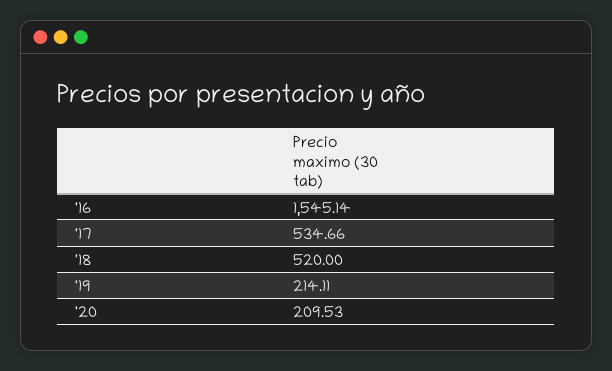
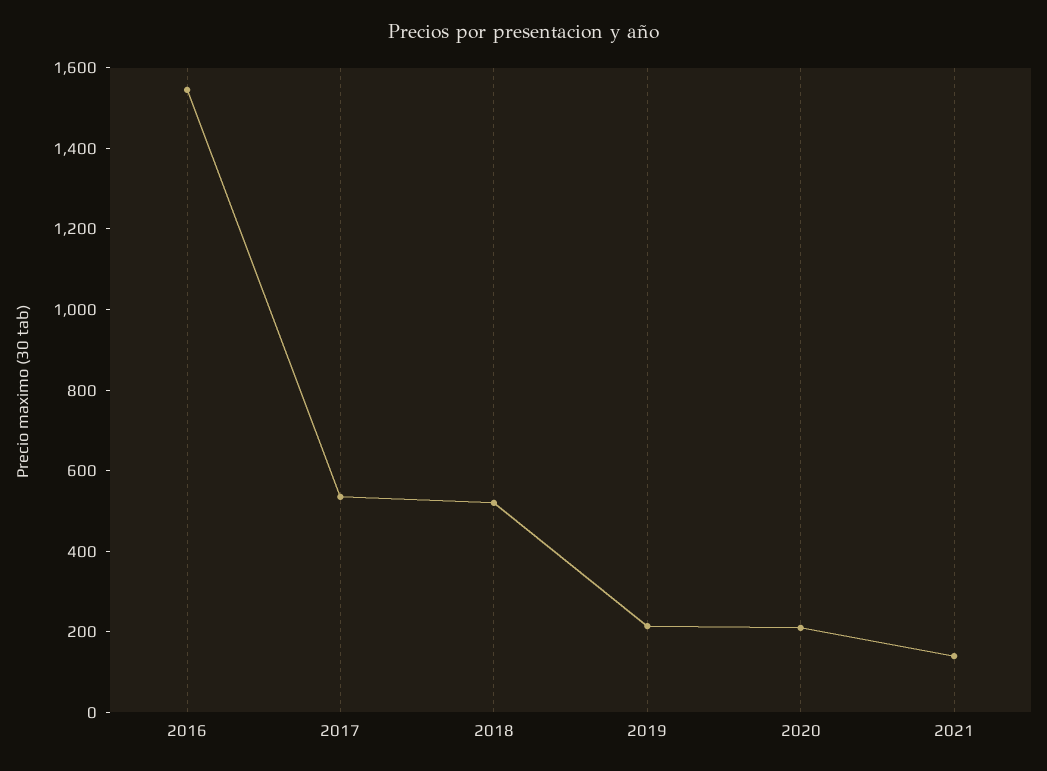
2021: none -> 150

